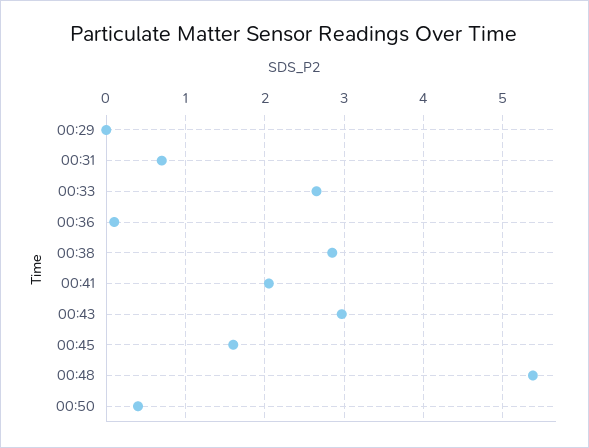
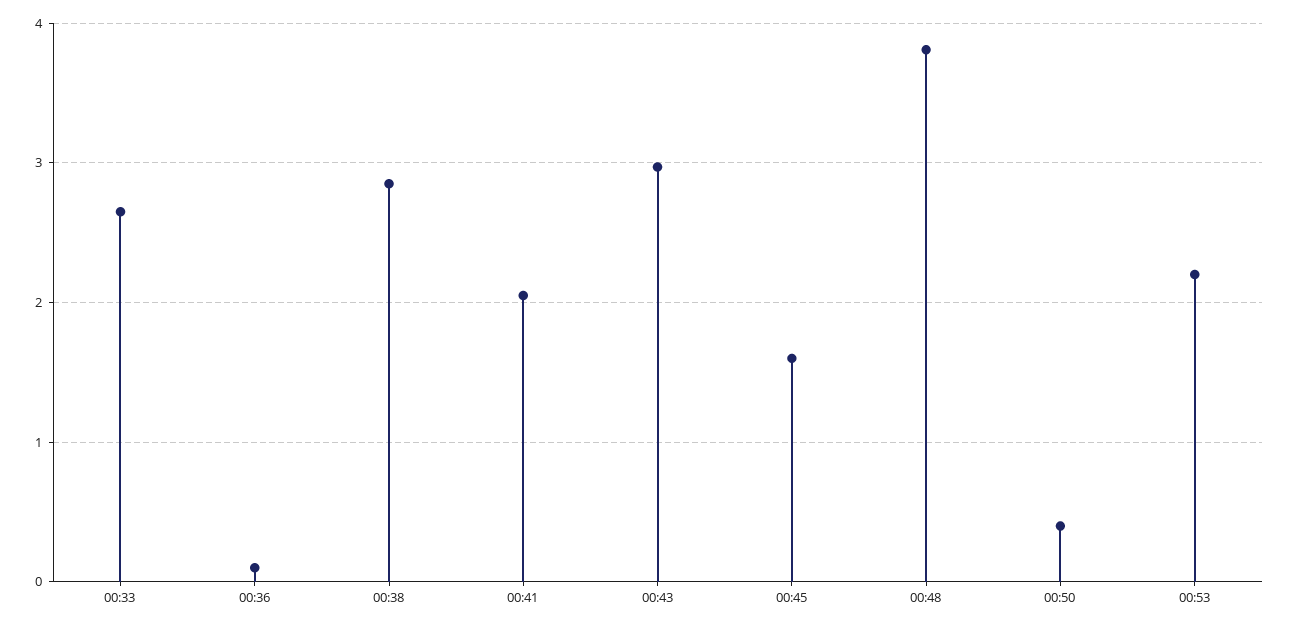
00:29: 0 -> none
00:31: 0.7 -> none
00:48: 5.4 -> 3.8
00:53: none -> 2.2

